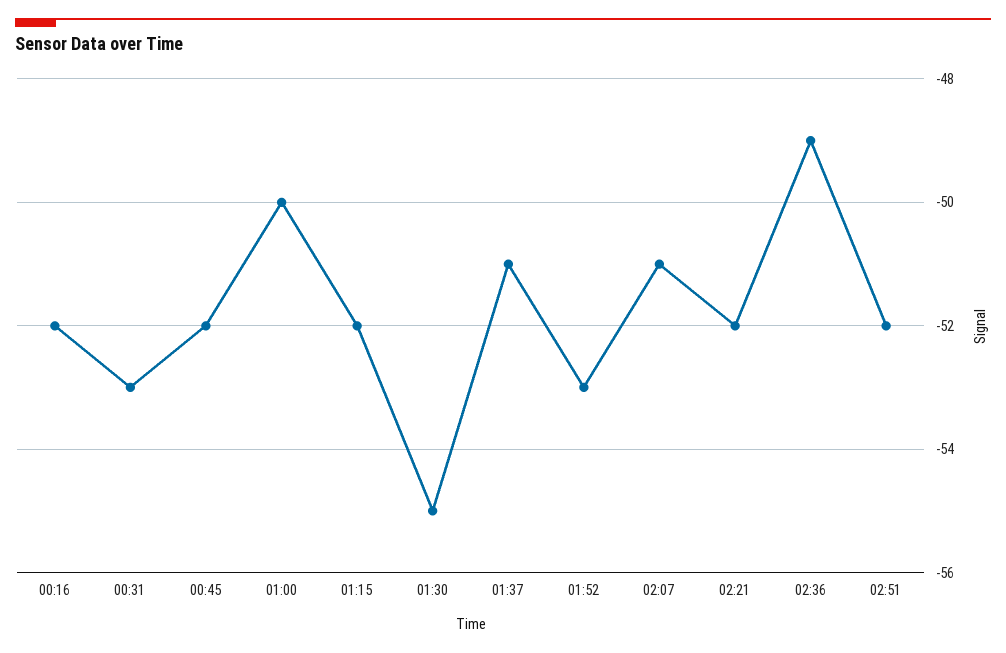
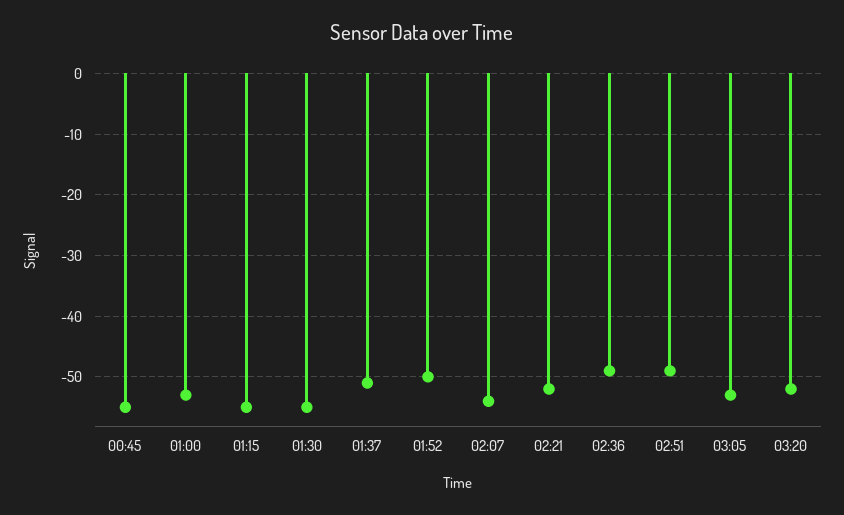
00:16: -52 -> none
00:31: -53 -> none
00:45: -52 -> -55
01:00: -50 -> -53
01:15: -52 -> -55
01:52: -53 -> -50
02:07: -51 -> -54
02:51: -52 -> -49
03:05: none -> -53
03:20: none -> -52

